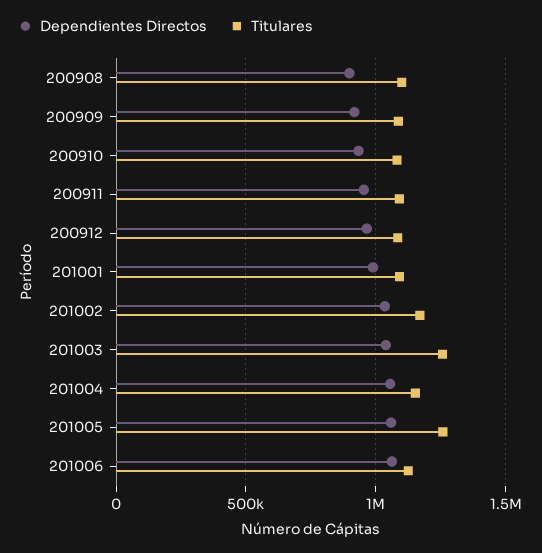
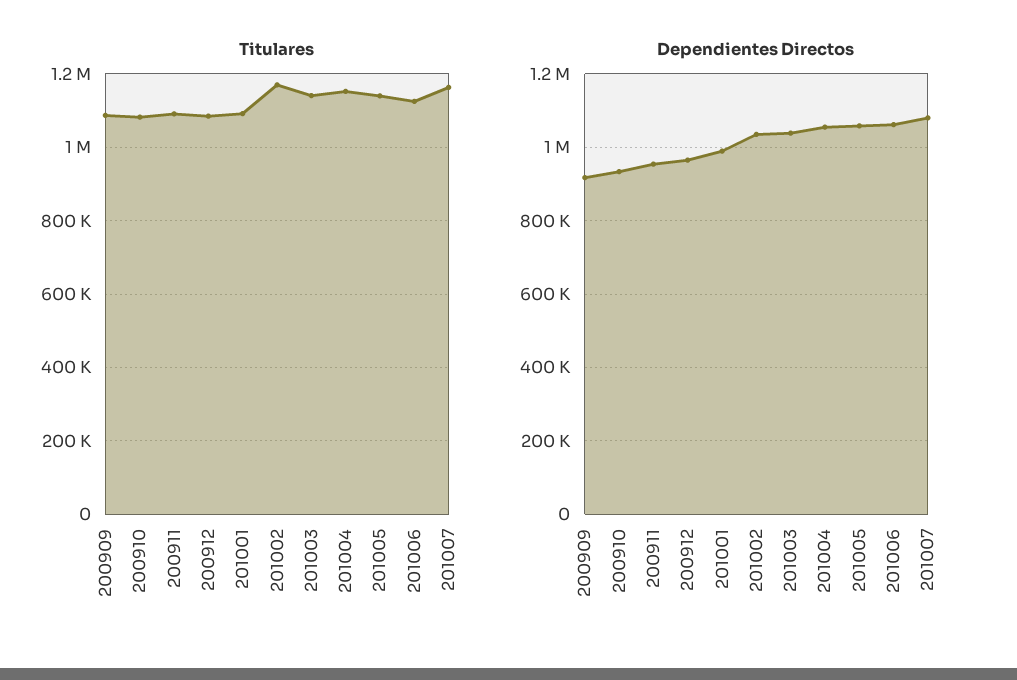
Dependientes Directos, 200908: 900000 -> none
Titulares, 200908: 1100000 -> none
Titulares, 201003: 1250000 -> 1140000
Titulares, 201005: 1250000 -> 1140000
Titulares, 201007: none -> 1160000
Dependientes Directos, 201007: none -> 1080000

